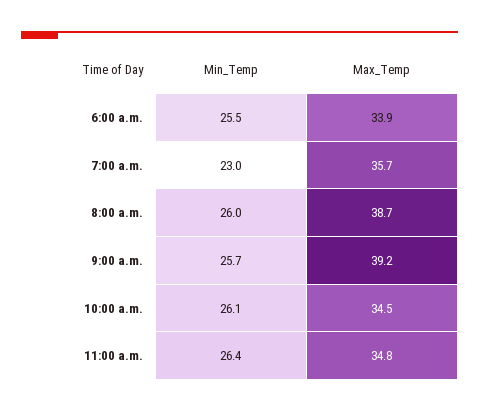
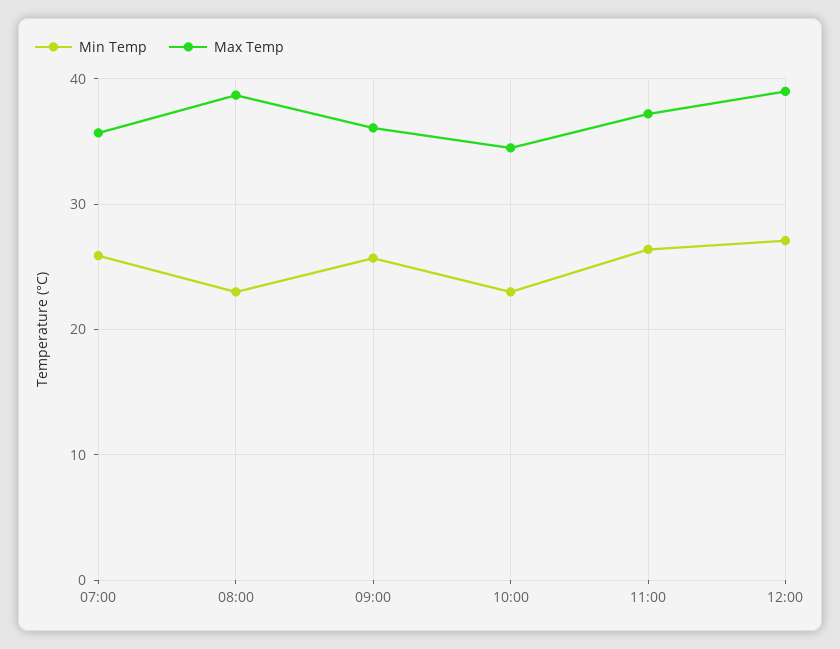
Min_Temp, 6:00 a.m.: 25.5 -> none
Max_Temp, 6:00 a.m.: 33.9 -> none
Min_Temp, 7:00 a.m.: 23 -> 26
Min_Temp, 8:00 a.m.: 26 -> 23
Max_Temp, 9:00 a.m.: 39.2 -> 36
Min_Temp, 10:00 a.m.: 26.1 -> 23
Max_Temp, 11:00 a.m.: 34.8 -> 37
Min_Temp, 12:00: none -> 27
Max_Temp, 12:00: none -> 39

